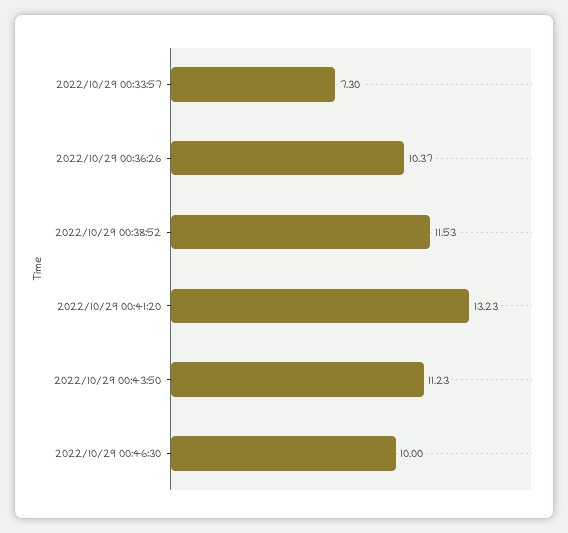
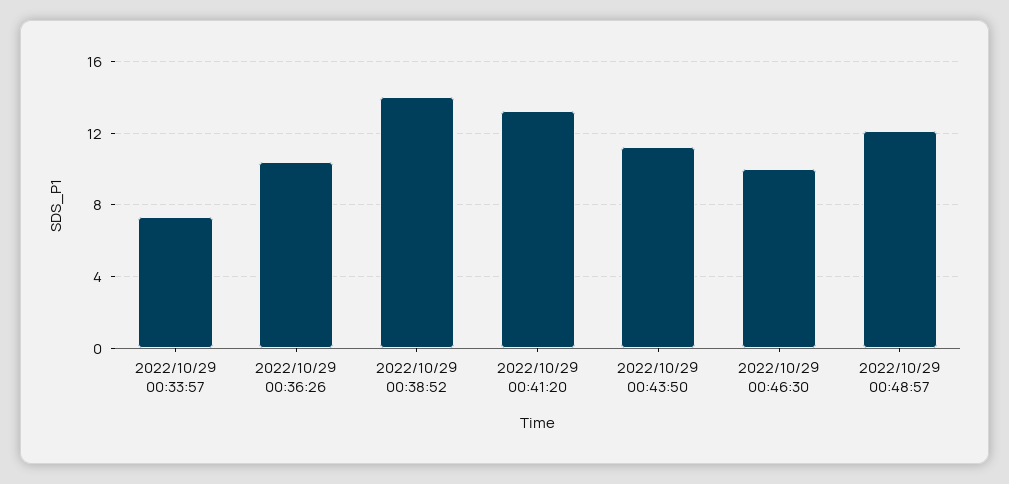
2022/10/29 00:38:52: 11.53 -> 14
2022/10/29 00:48:57: none -> 12

